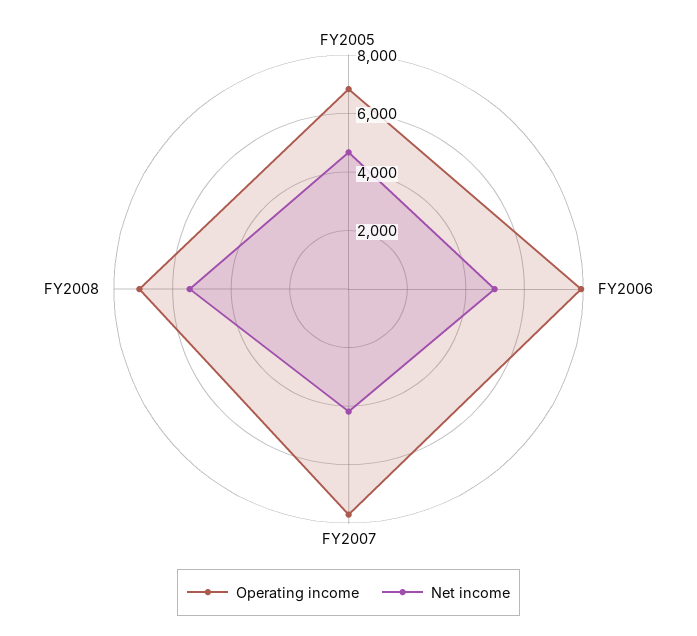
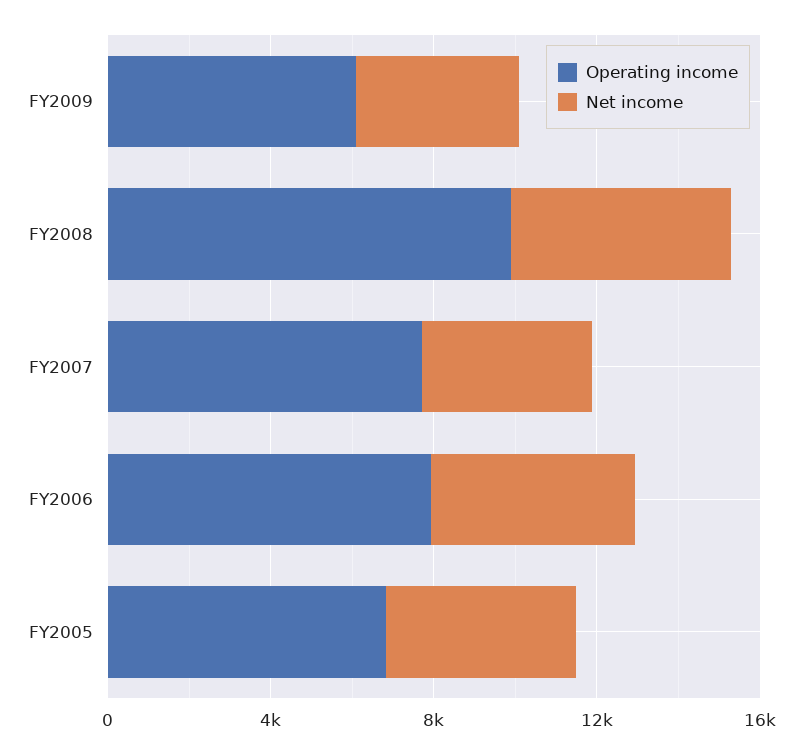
Operating income, FY2008: 7000 -> 10000
Operating income, FY2009: none -> 6000
Net income, FY2009: none -> 4000

